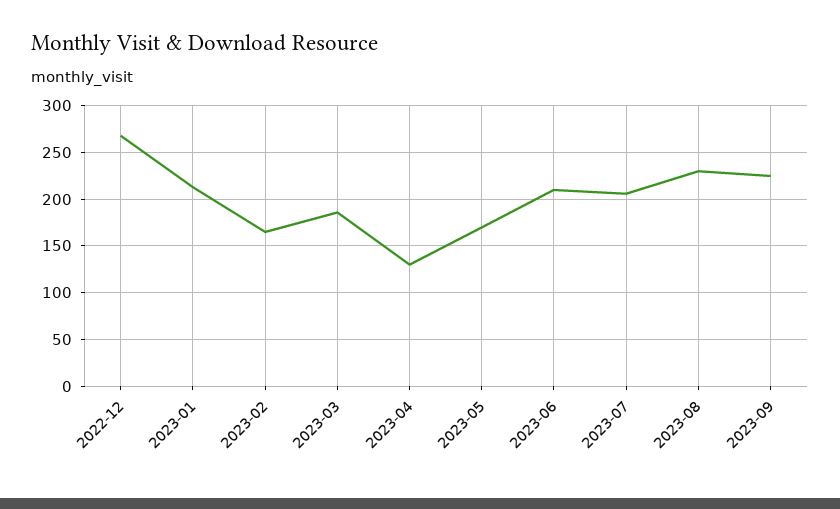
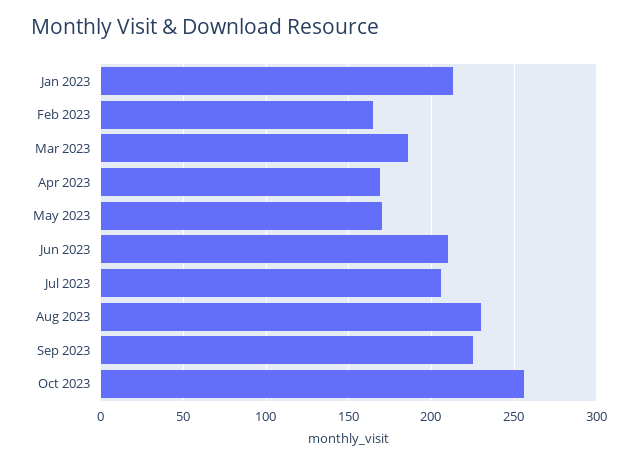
2022-12: 270 -> none
2023-04: 130 -> 170
Oct 2023: none -> 255

